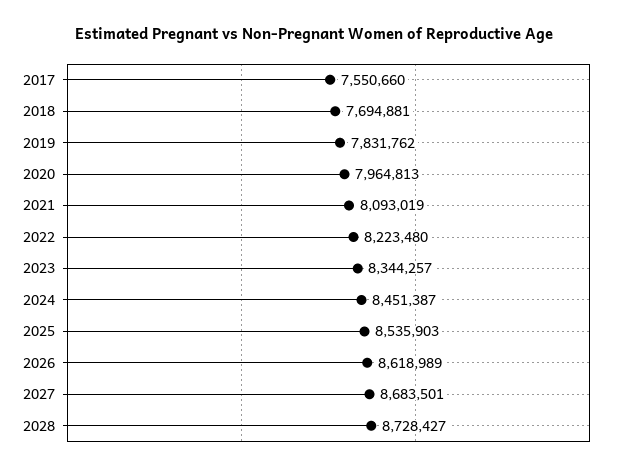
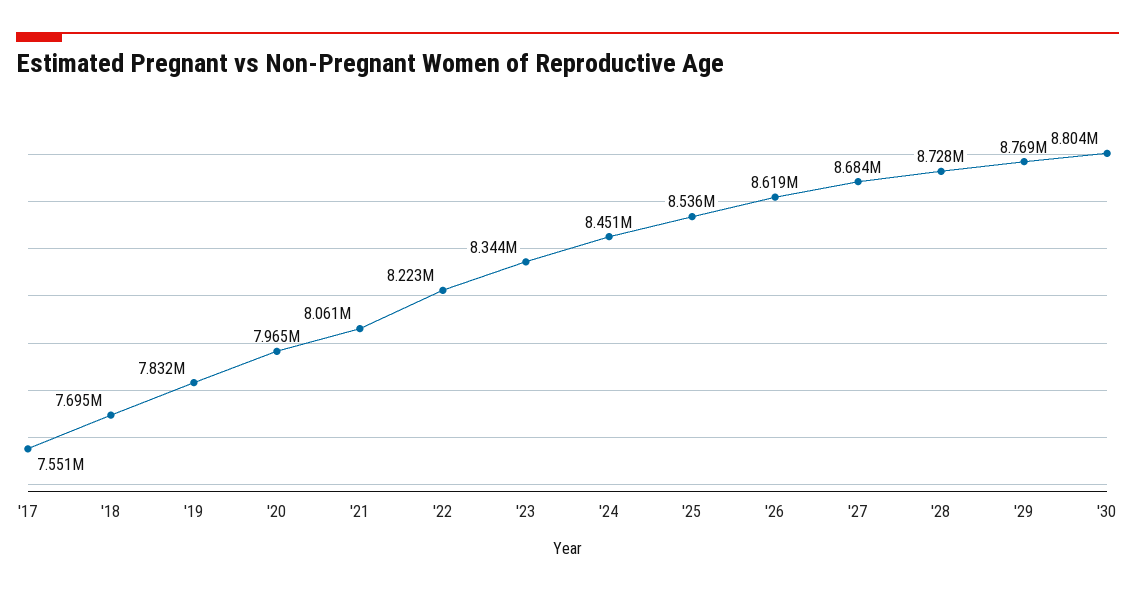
2021: 8093019 -> 8061000
'29: none -> 8769000
'30: none -> 8804000

